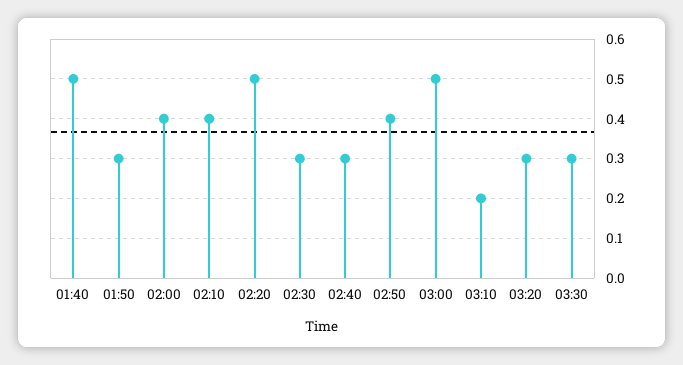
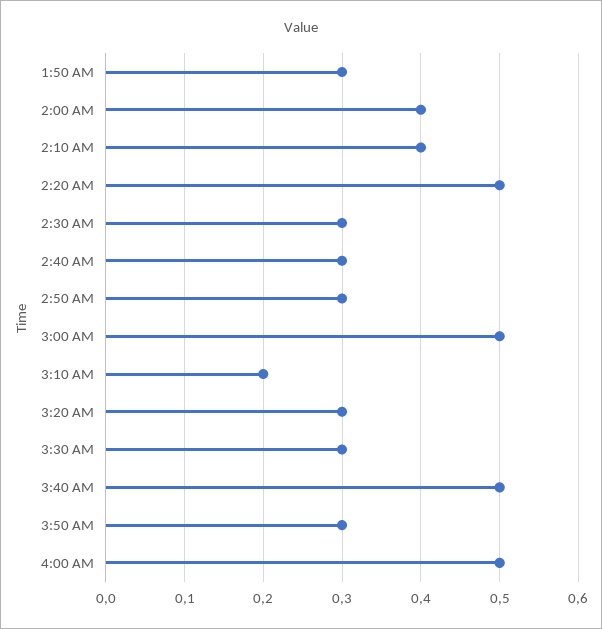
01:40: 0.5 -> none
02:50: 0.4 -> 0.3
3:40 AM: none -> 0.5
3:50 AM: none -> 0.3
4:00 AM: none -> 0.5

